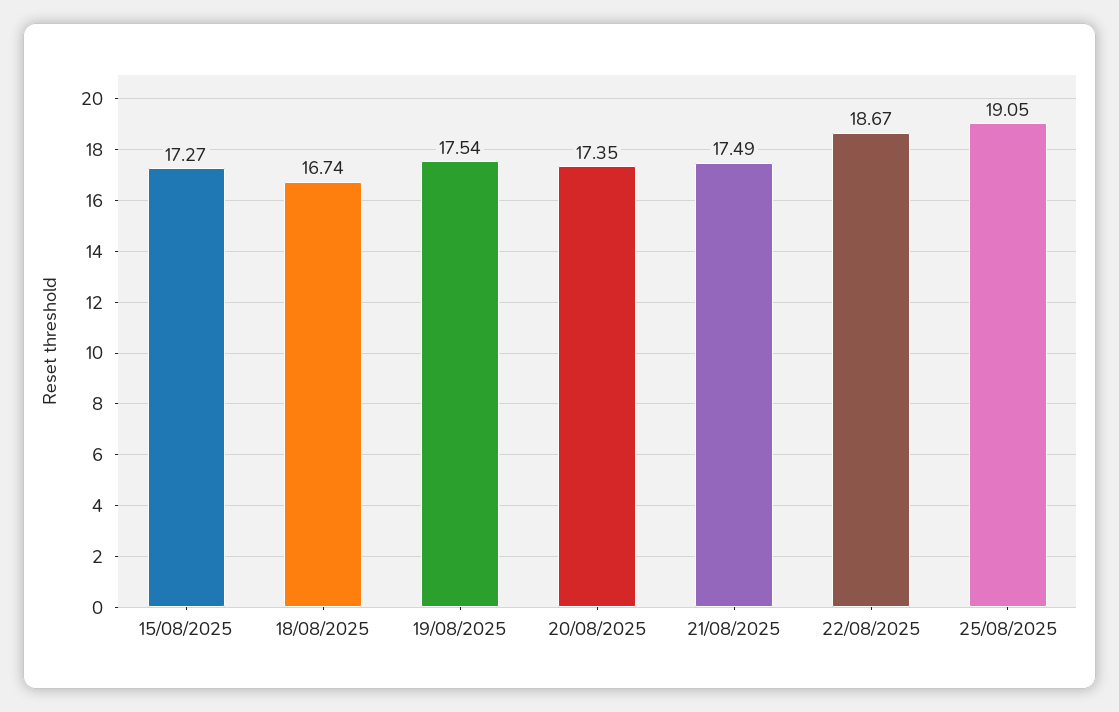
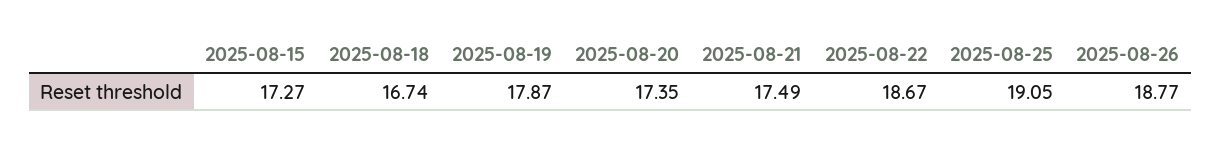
19/08/2025: 17.54 -> 17.87
2025-08-26: none -> 18.77

